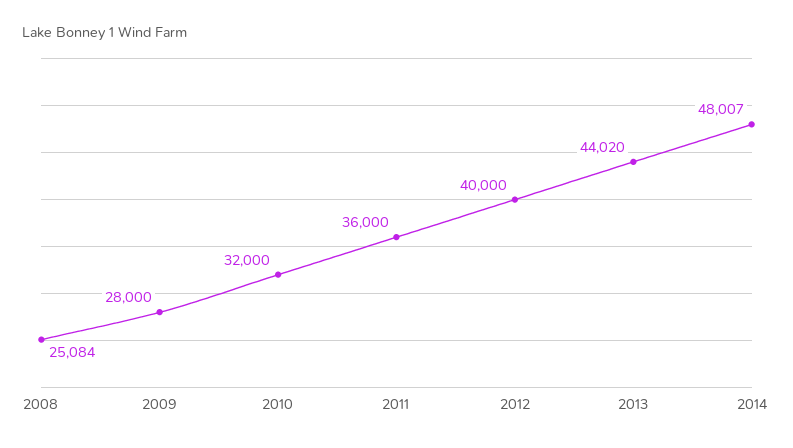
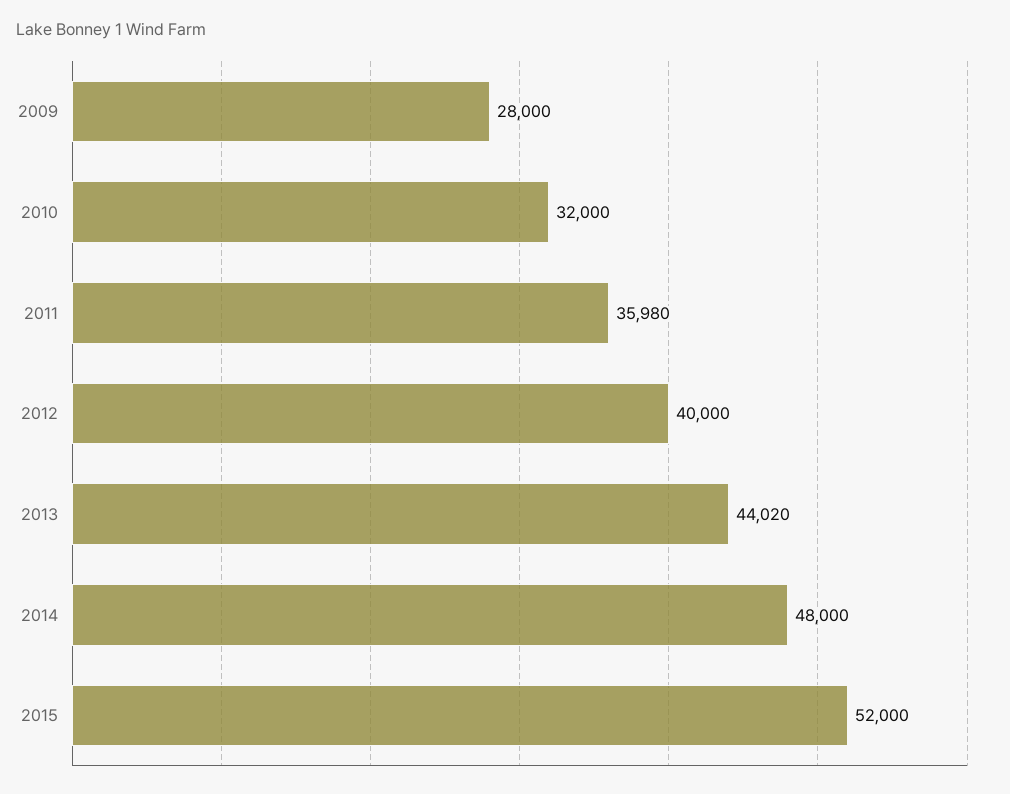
2008: 25084 -> none
2011: 36000 -> 35980
2014: 48007 -> 48000
2015: none -> 52000

